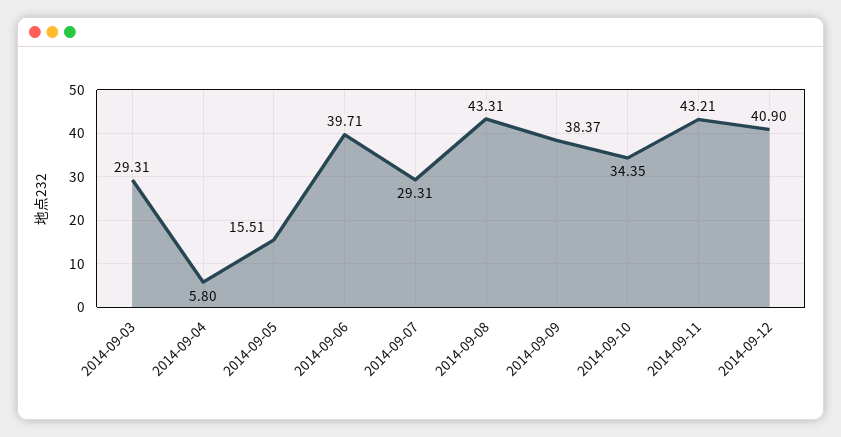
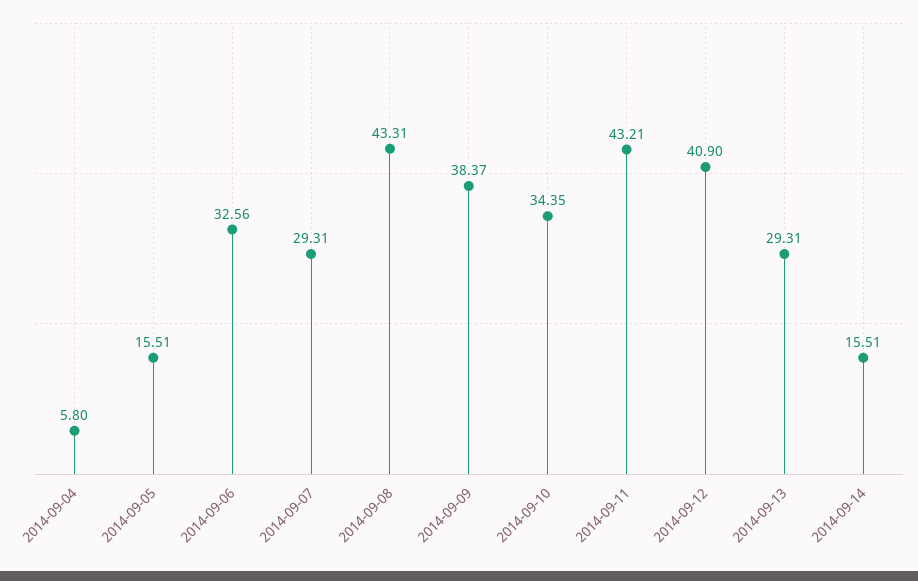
2014-09-03: 29.31 -> none
2014-09-06: 39.71 -> 32.56
2014-09-13: none -> 29.31
2014-09-14: none -> 15.51

